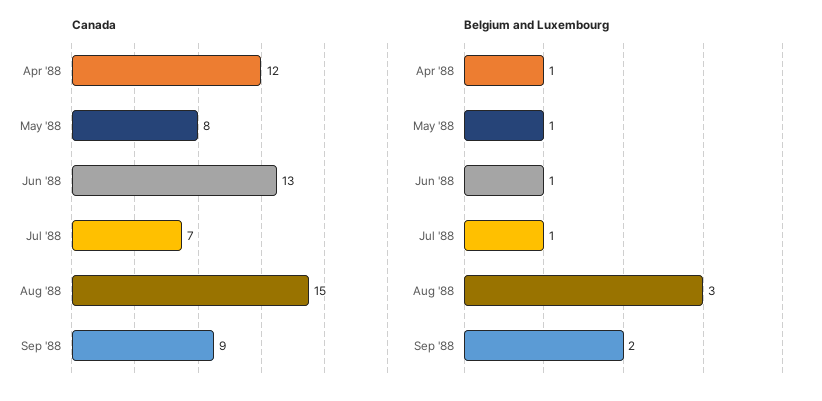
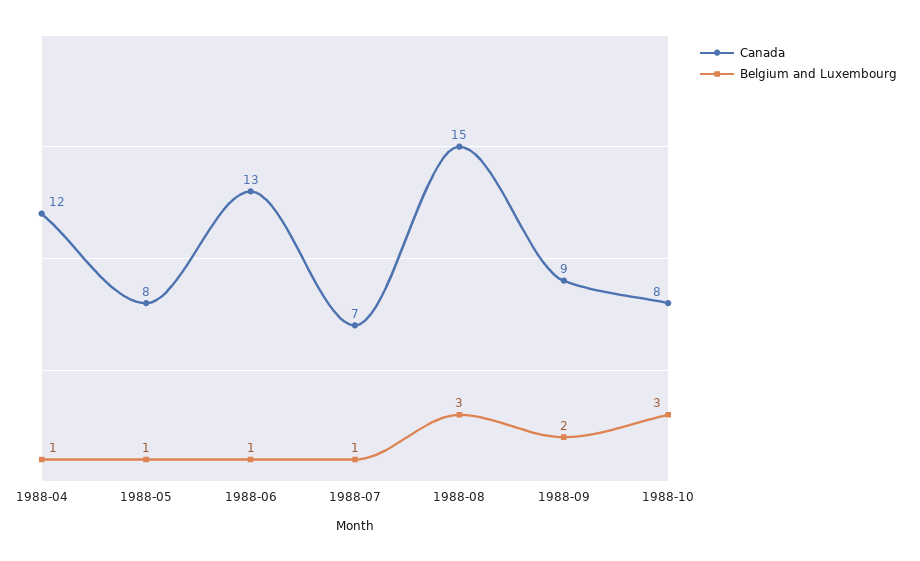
Canada, 1988-10: none -> 8
Belgium and Luxembourg, 1988-10: none -> 3

